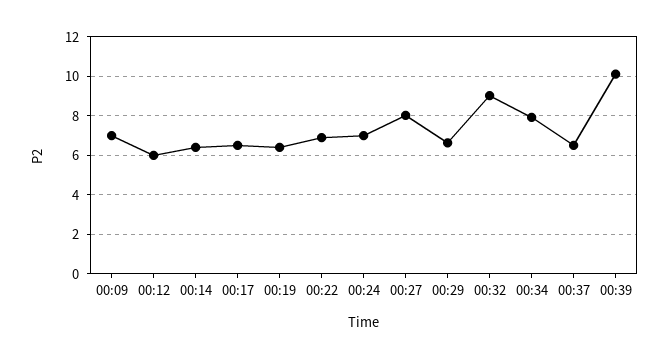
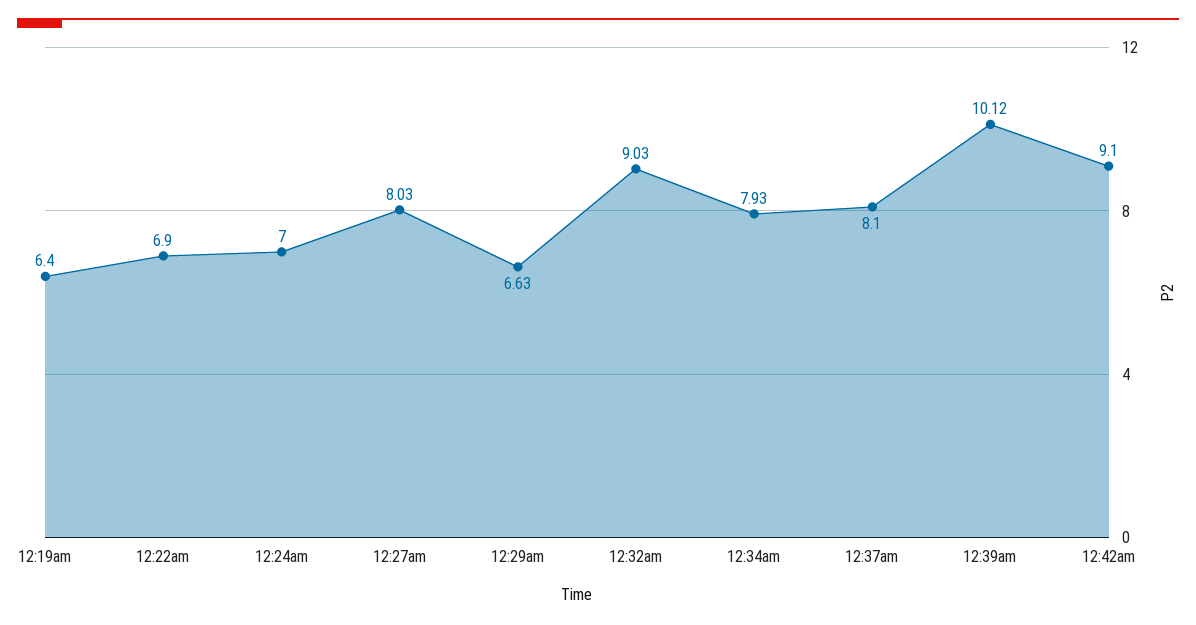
00:09: 7 -> none
00:12: 6 -> none
00:14: 6.5 -> none
00:17: 6.5 -> none
00:37: 6.5 -> 8.1
12:42am: none -> 9.1

